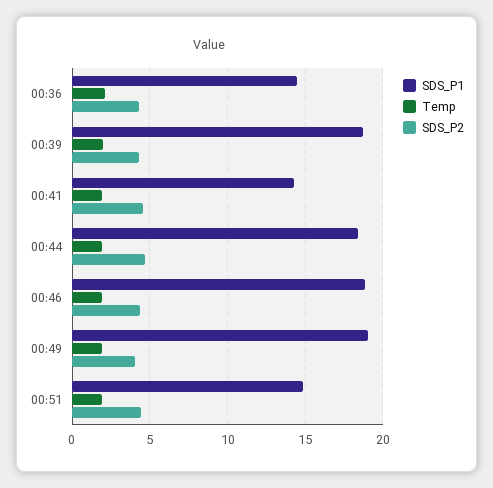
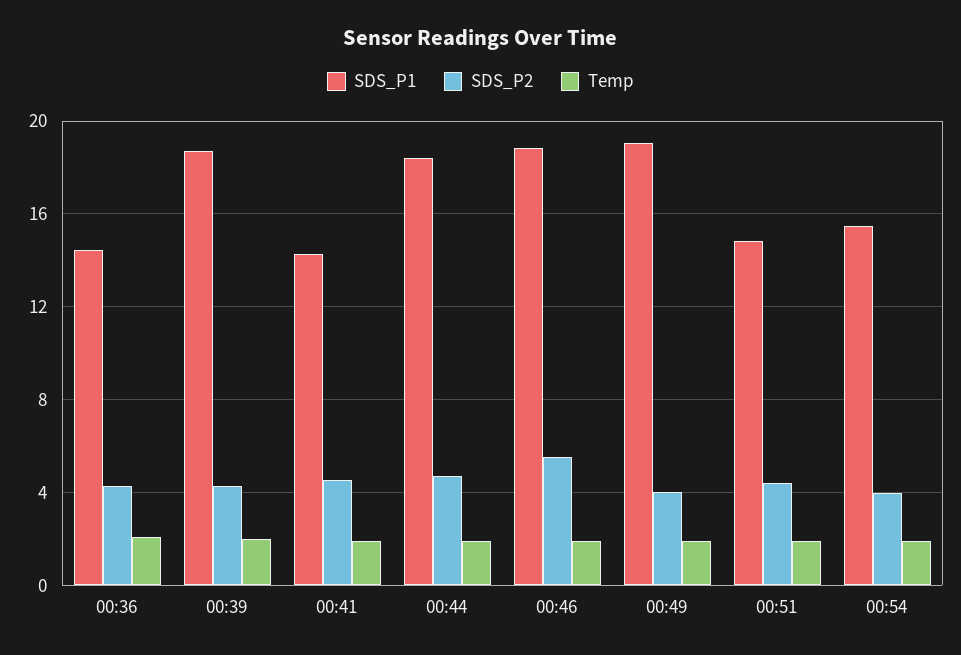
SDS_P2, 00:46: 4.5 -> 5.5
SDS_P1, 00:54: none -> 15.5
SDS_P2, 00:54: none -> 4
Temp, 00:54: none -> 2

